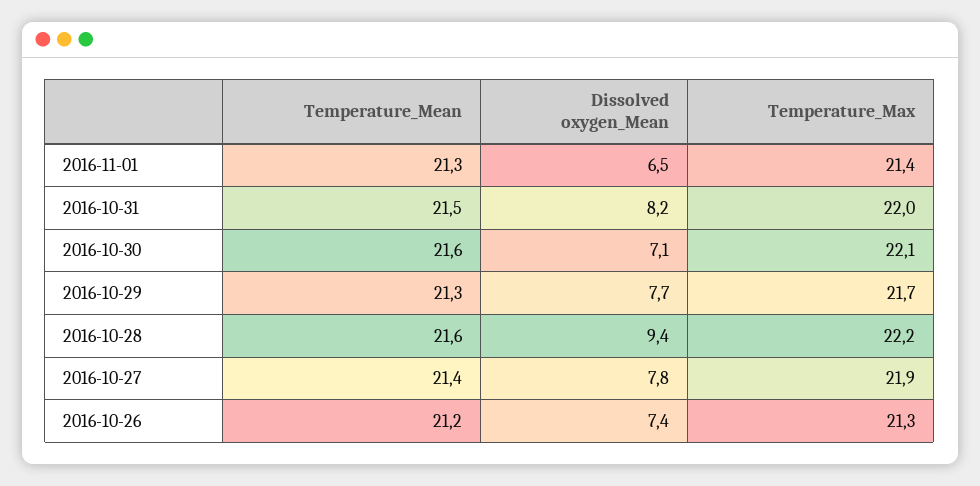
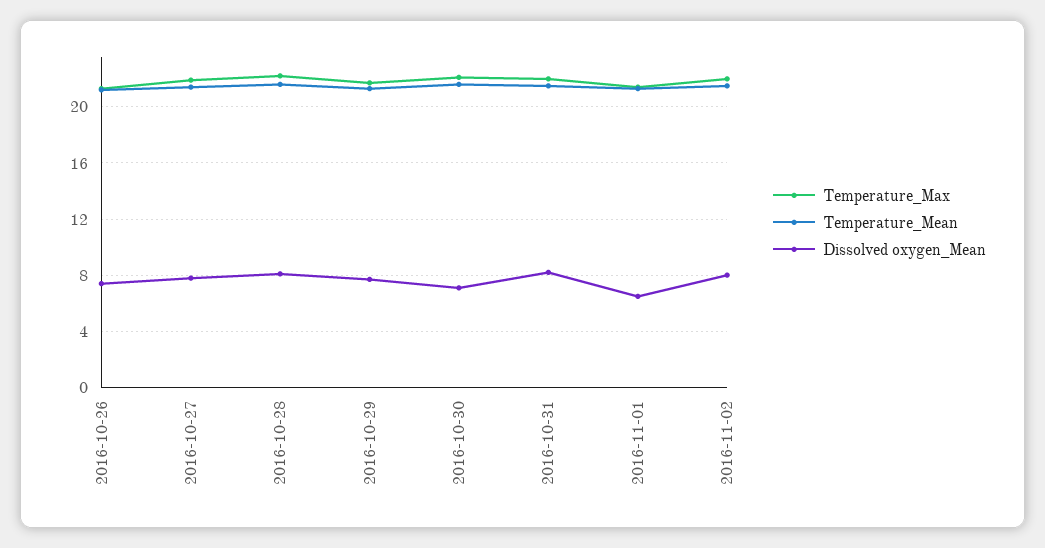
Dissolved oxygen_Mean, 2016-10-28: 9.4 -> 8
Temperature_Max, 2016-11-02: none -> 22
Temperature_Mean, 2016-11-02: none -> 21.5
Dissolved oxygen_Mean, 2016-11-02: none -> 8

